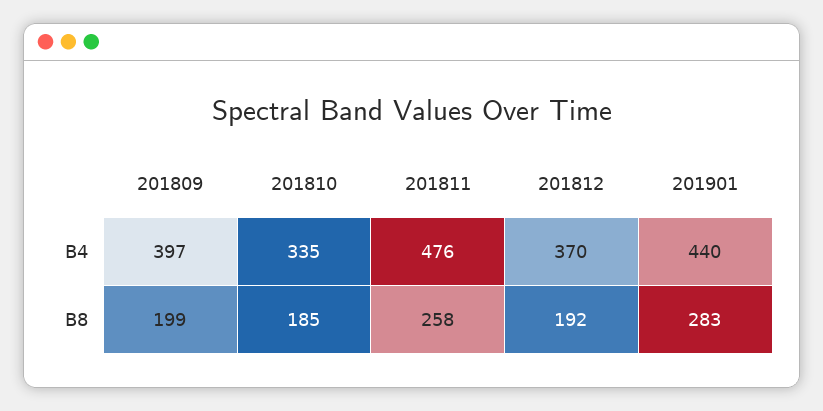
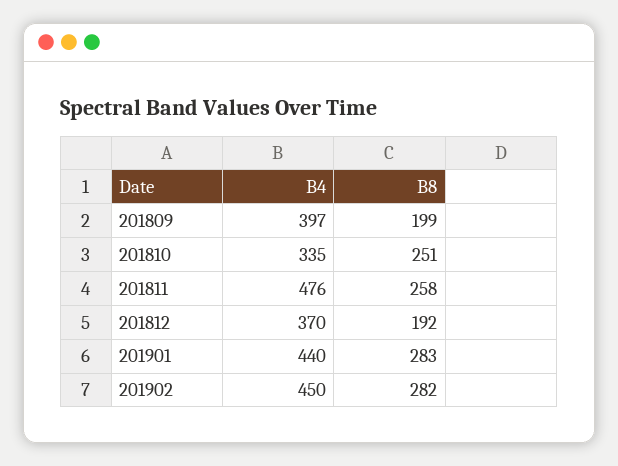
201810, B8: 185 -> 251
201902, B4: none -> 450
201902, B8: none -> 282

